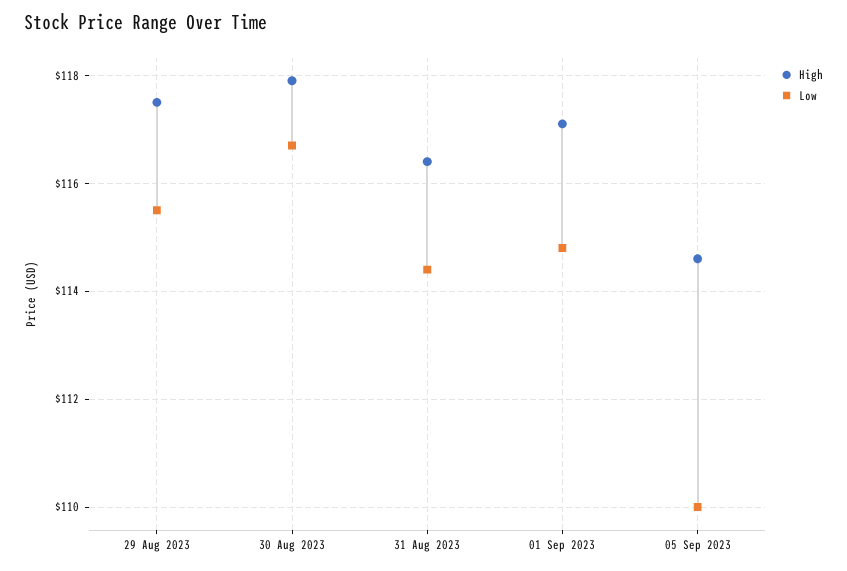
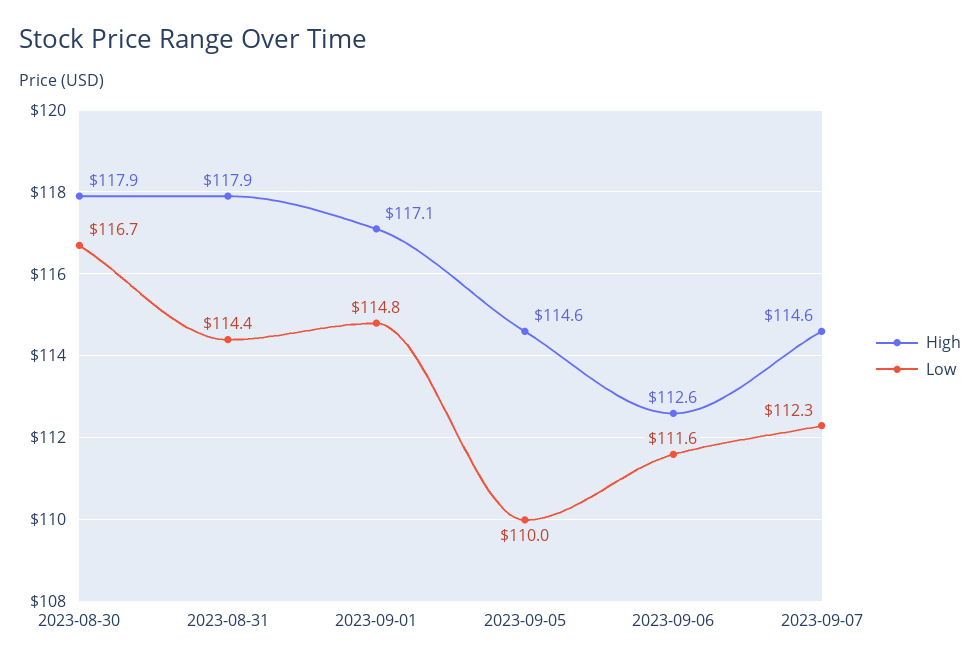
High, 29 Aug 2023: 117.5 -> none
Low, 29 Aug 2023: 115.5 -> none
High, 31 Aug 2023: 116.5 -> 117.9
High, 2023-09-06: none -> 112.6
Low, 2023-09-06: none -> 111.6
High, 2023-09-07: none -> 114.6
Low, 2023-09-07: none -> 112.3

